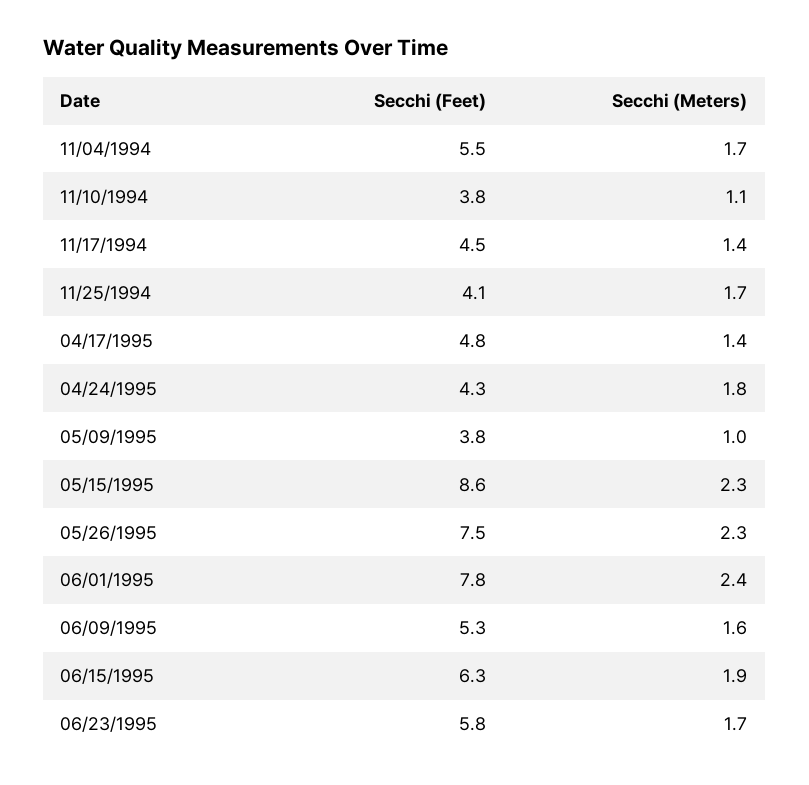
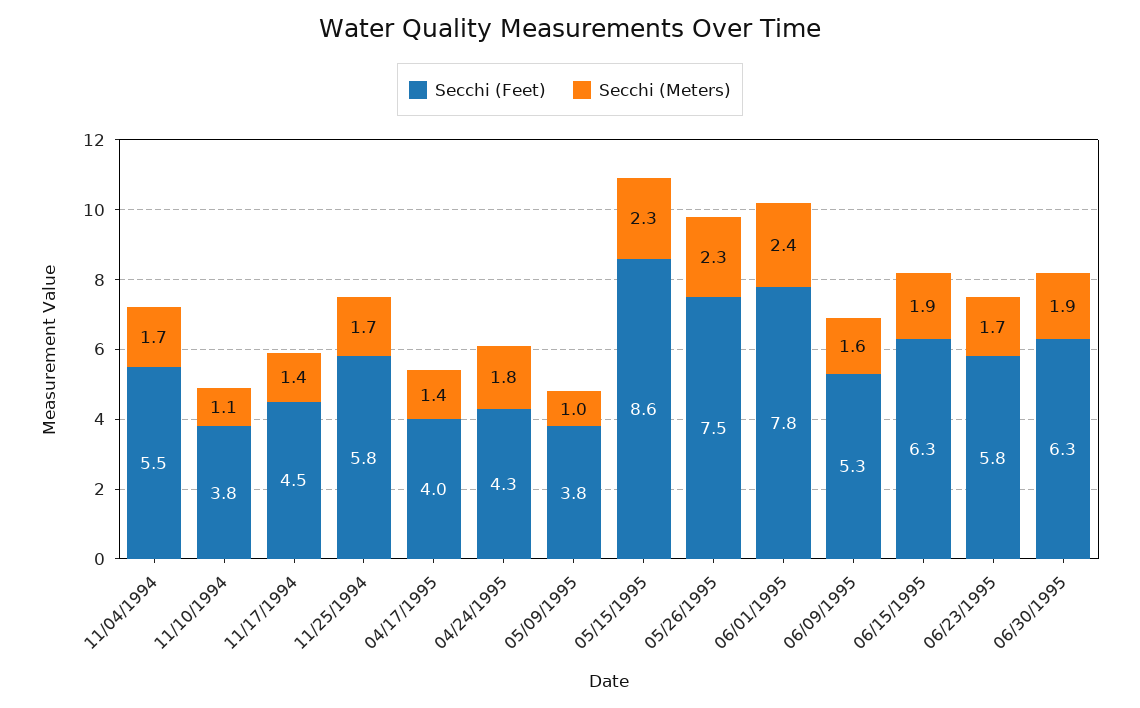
Secchi (Feet), 11/25/1994: 4.1 -> 5.8
Secchi (Feet), 04/17/1995: 4.8 -> 4
Secchi (Feet), 06/30/1995: none -> 6.3
Secchi (Meters), 06/30/1995: none -> 1.9

